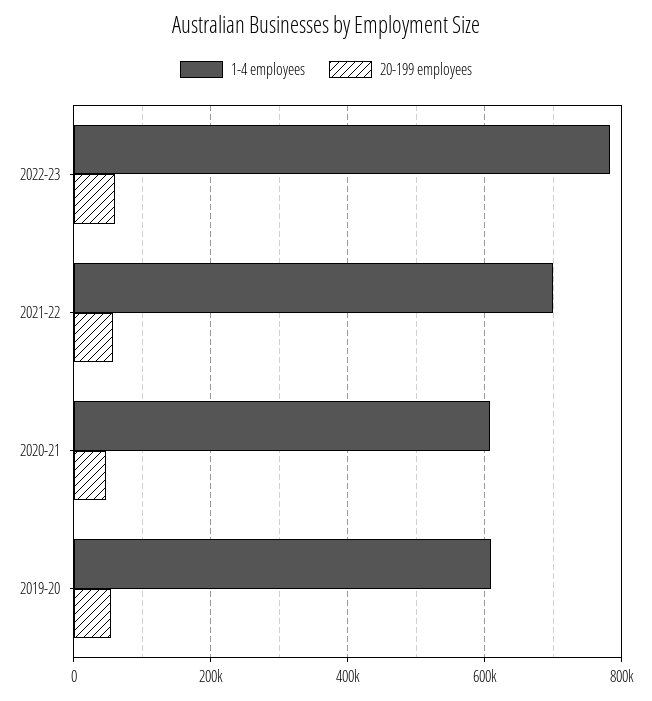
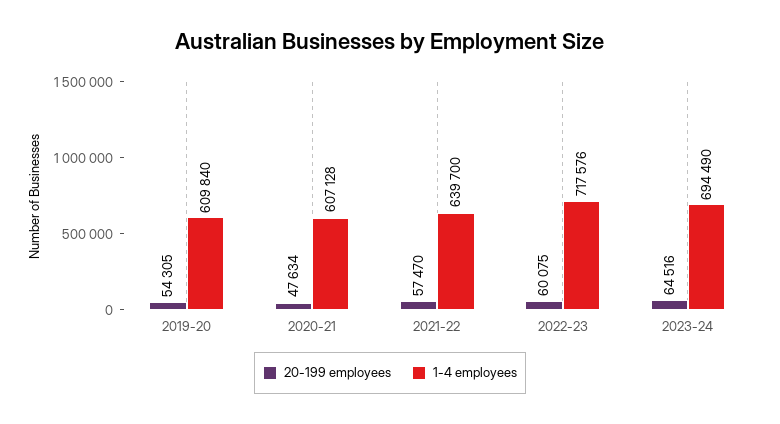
1-4 employees, 2022-23: 780000 -> 717576
1-4 employees, 2021-22: 700000 -> 639700
20-199 employees, 2023-24: none -> 64516
1-4 employees, 2023-24: none -> 694490

